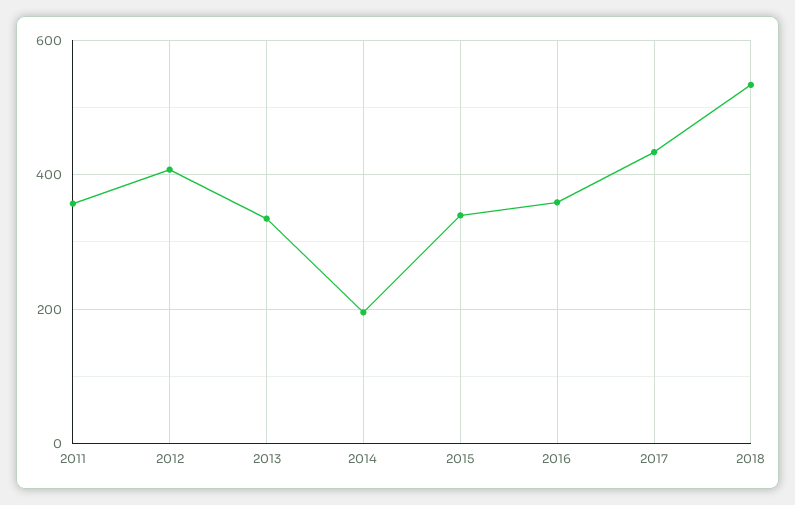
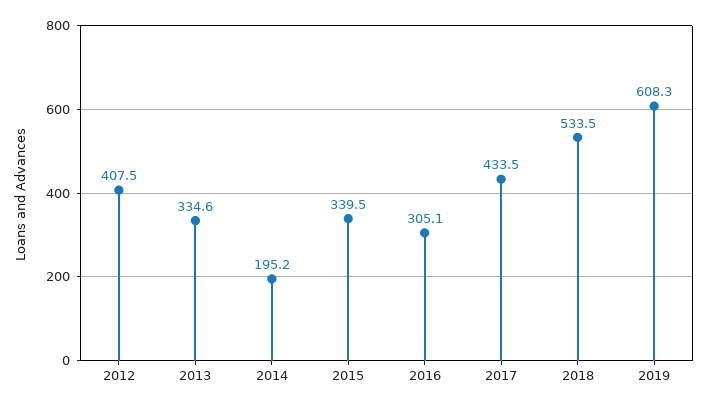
2011: 360 -> none
2016: 360 -> 305.1
2019: none -> 608.3

